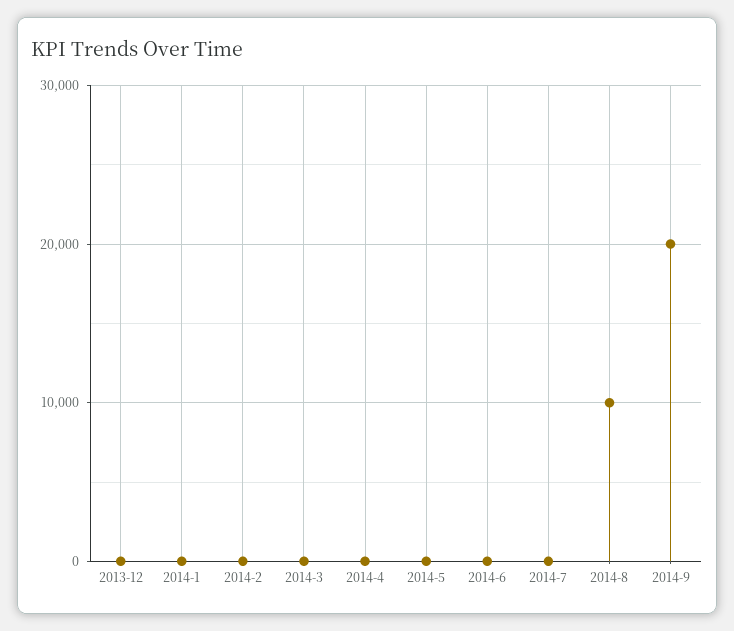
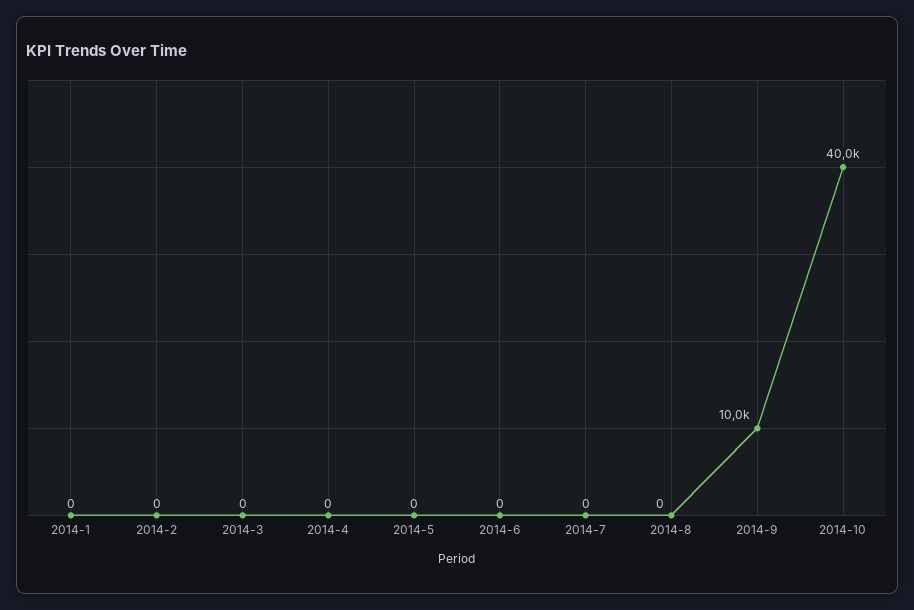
2013-12: 0 -> none
2014-8: 10000 -> 0
2014-9: 20000 -> 10000
2014-10: none -> 40000

